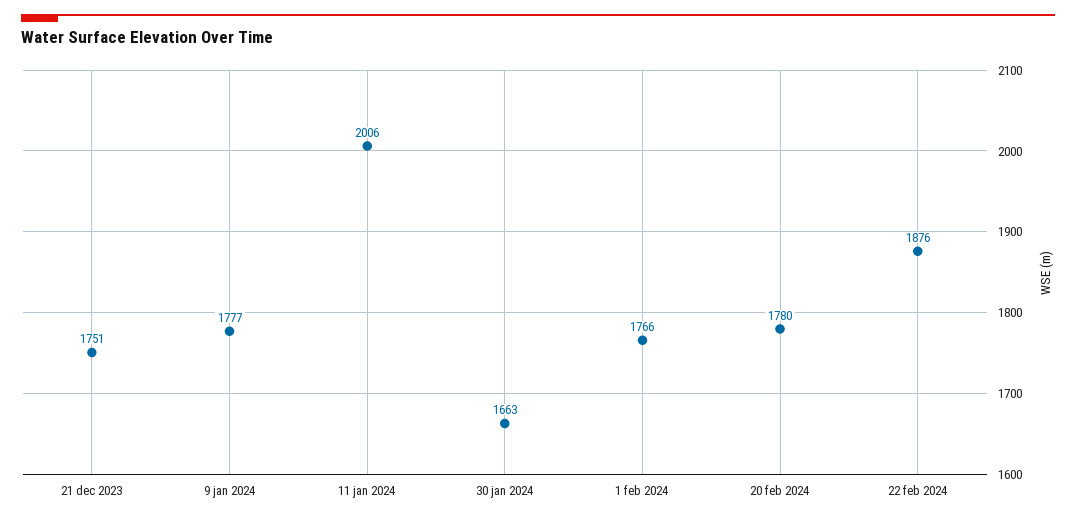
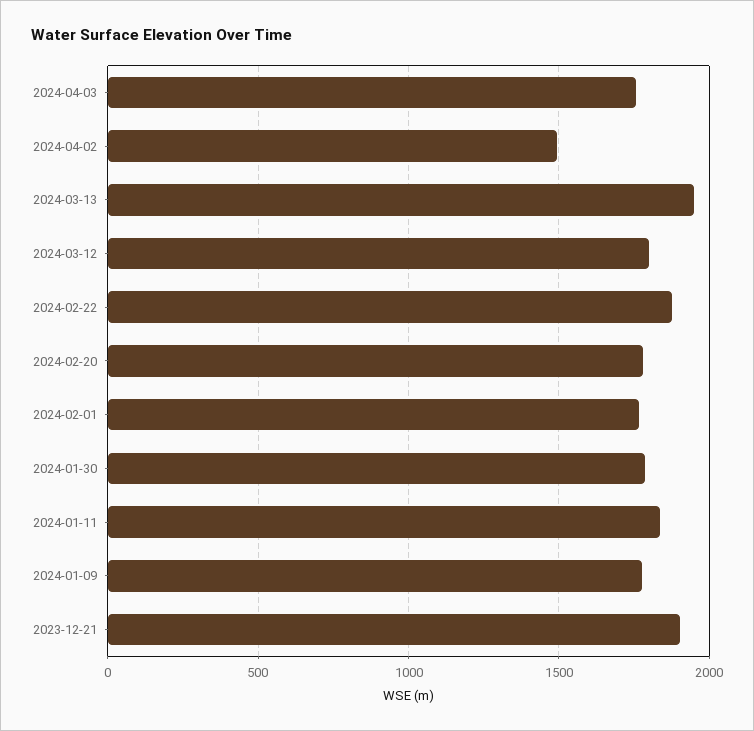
21 dec 2023: 1751 -> 1900
11 jan 2024: 2006 -> 1850
30 jan 2024: 1663 -> 1800
2024-04-03: none -> 1750
2024-04-02: none -> 1500
2024-03-13: none -> 1950
2024-03-12: none -> 1800

